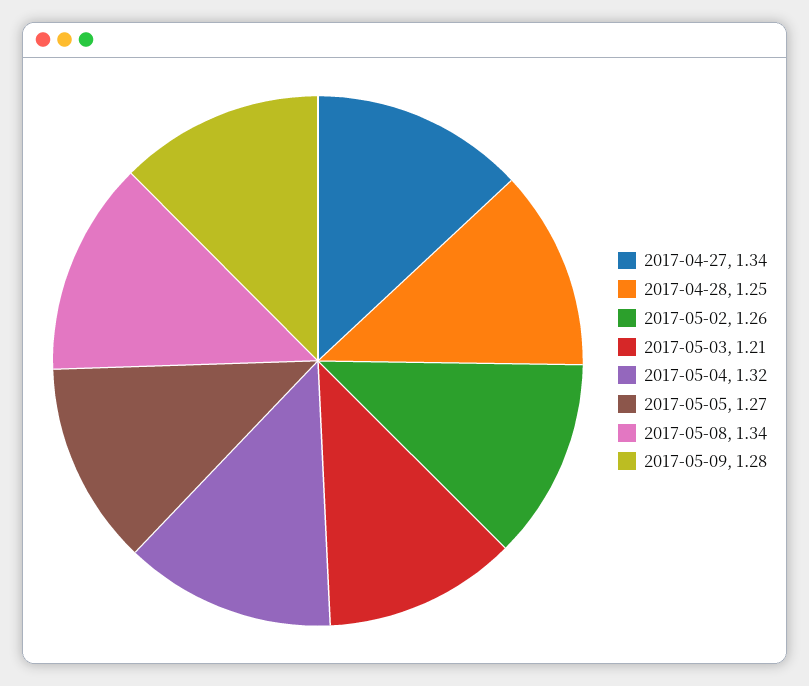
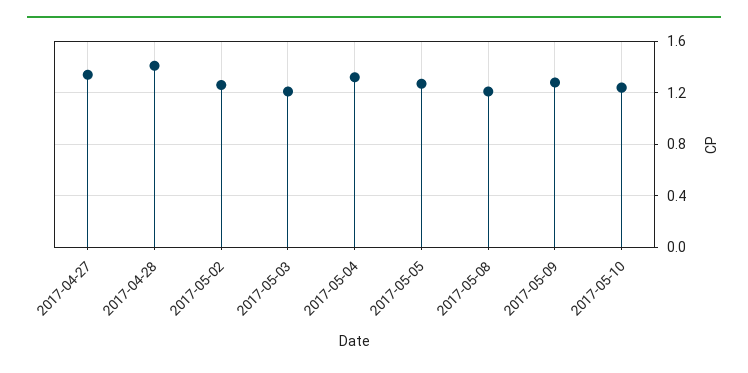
2017-04-28: 1.25 -> 1.4
2017-05-08: 1.34 -> 1.2
2017-05-10: none -> 1.25

